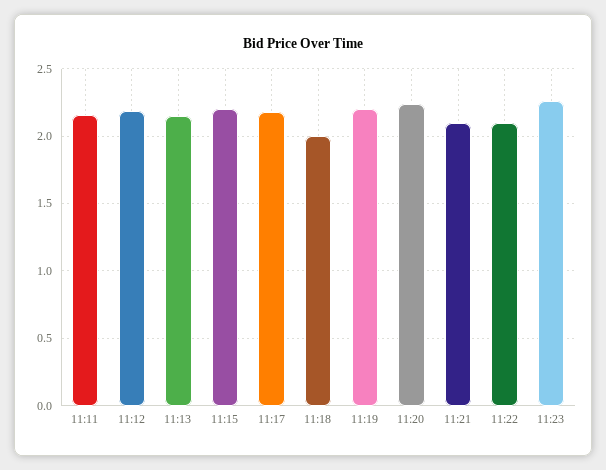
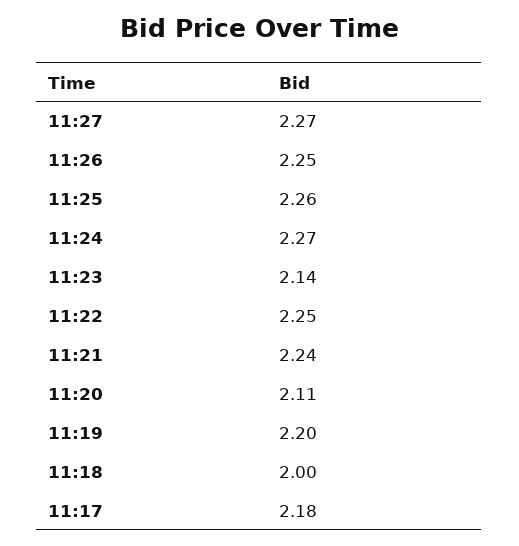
11:11: 2.15 -> none
11:12: 2.2 -> none
11:13: 2.15 -> none
11:15: 2.2 -> none
11:20: 2.25 -> 2.11
11:21: 2.1 -> 2.24
11:22: 2.1 -> 2.25
11:23: 2.25 -> 2.14
11:27: none -> 2.27
11:26: none -> 2.25
11:25: none -> 2.26
11:24: none -> 2.27

